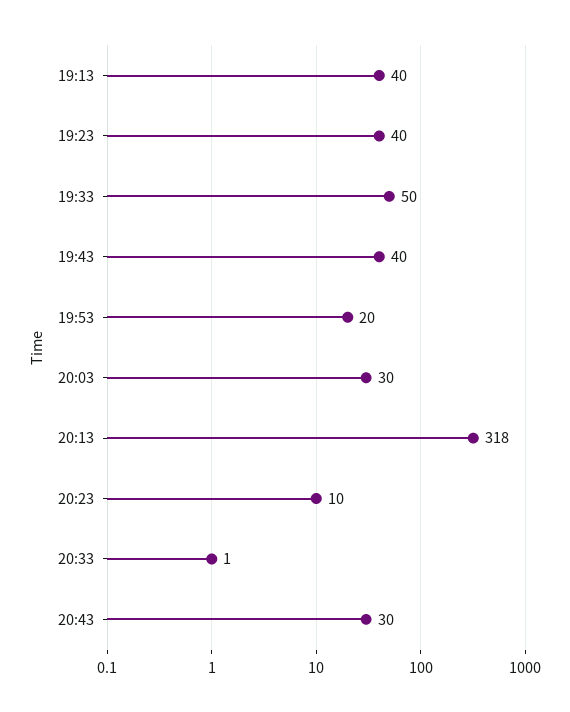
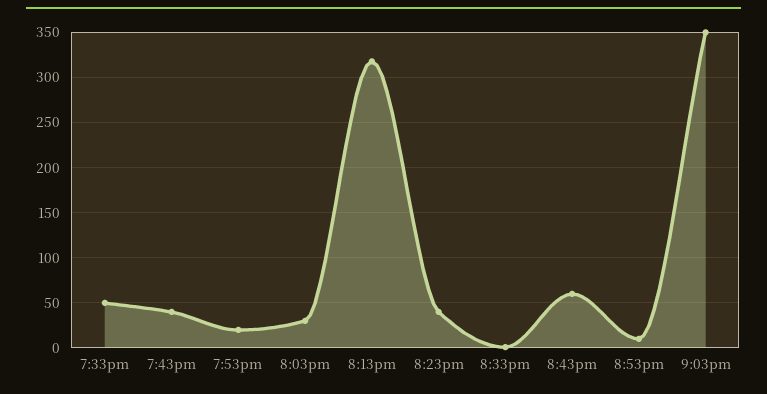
19:13: 40 -> none
19:23: 40 -> none
20:23: 10 -> 40
20:43: 30 -> 60
8:53pm: none -> 10
9:03pm: none -> 350

